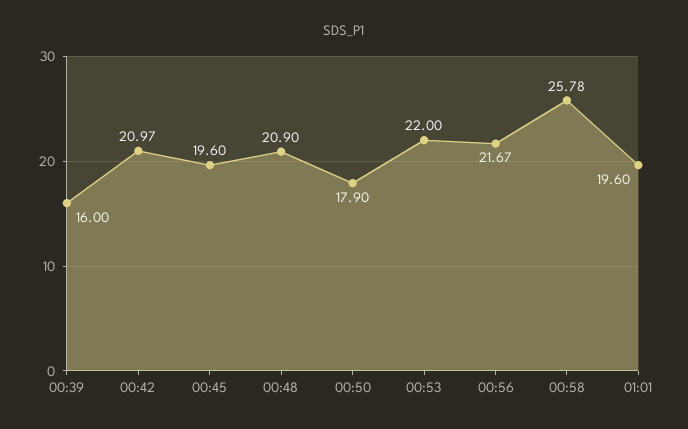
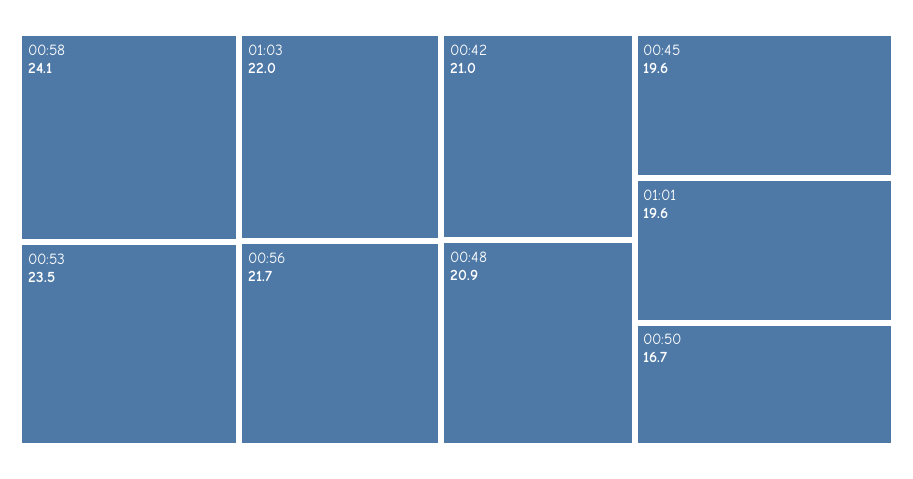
00:39: 16 -> none
00:50: 17.9 -> 16.7
00:53: 22 -> 23.5
00:58: 25.78 -> 24.1
01:03: none -> 22

